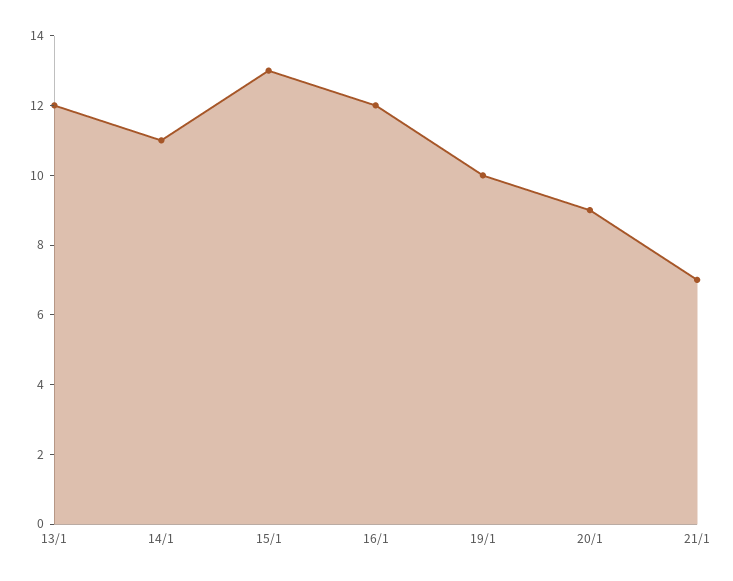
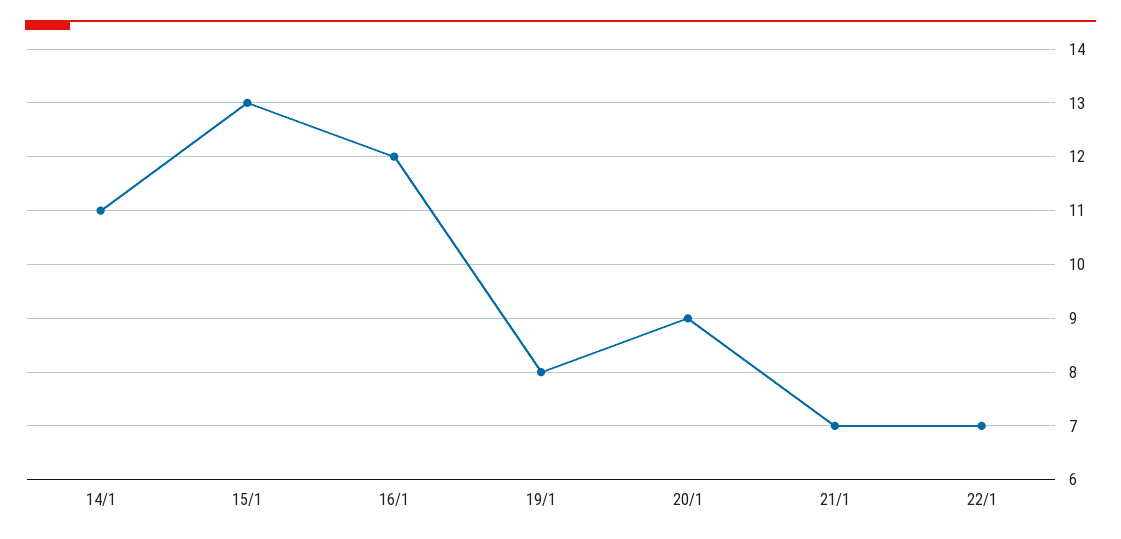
13/1: 12 -> none
19/1: 10 -> 8
22/1: none -> 7

